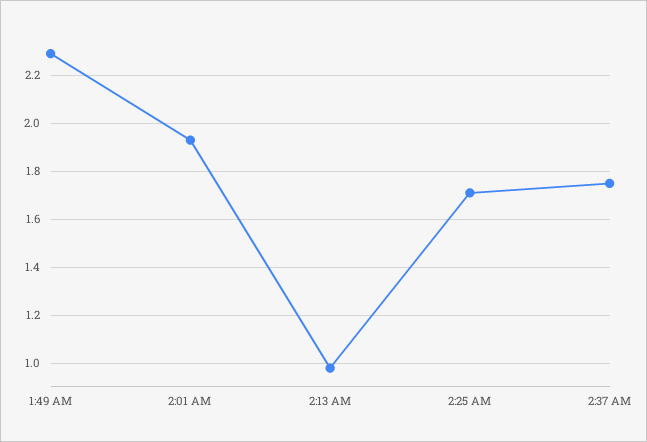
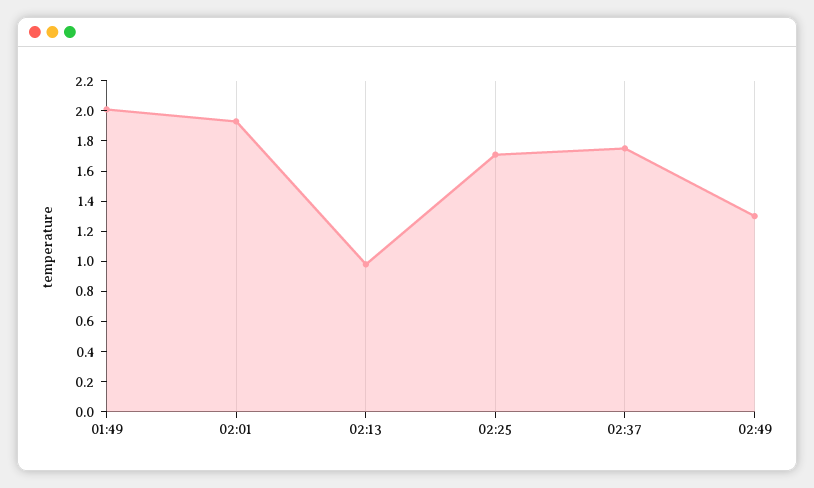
1:49 AM: 2.3 -> 2
02:49: none -> 1.3

